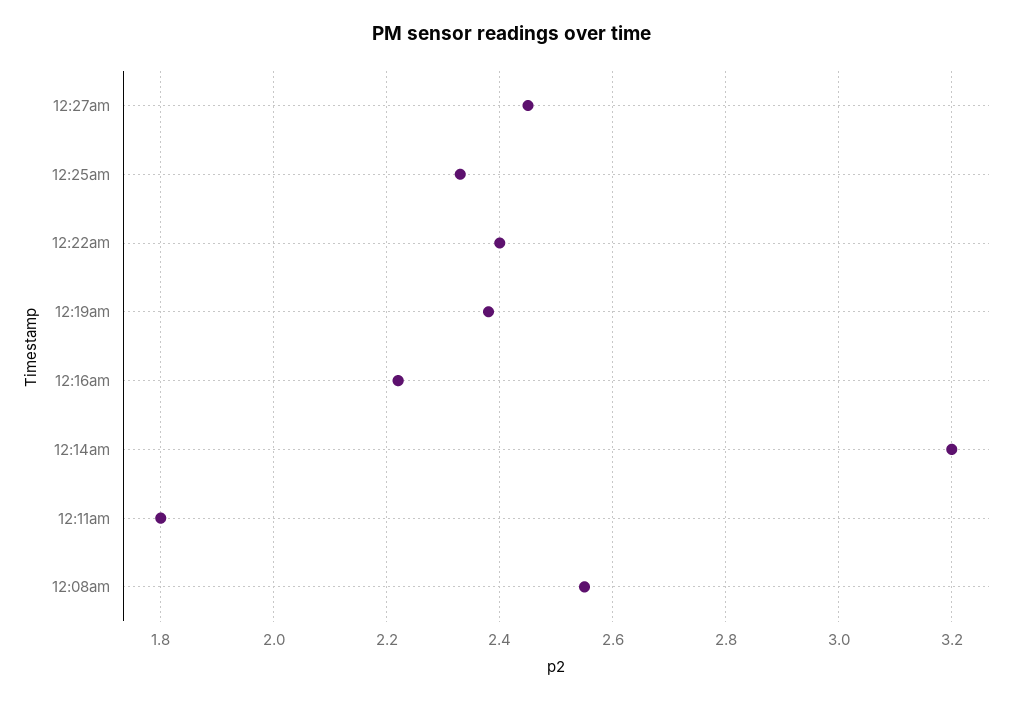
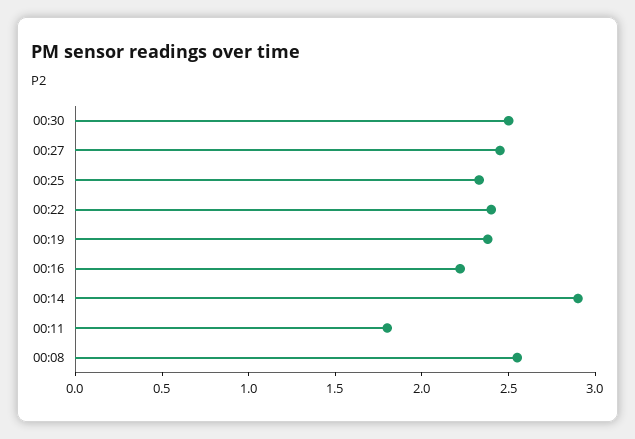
12:14am: 3.2 -> 2.9
00:30: none -> 2.5

